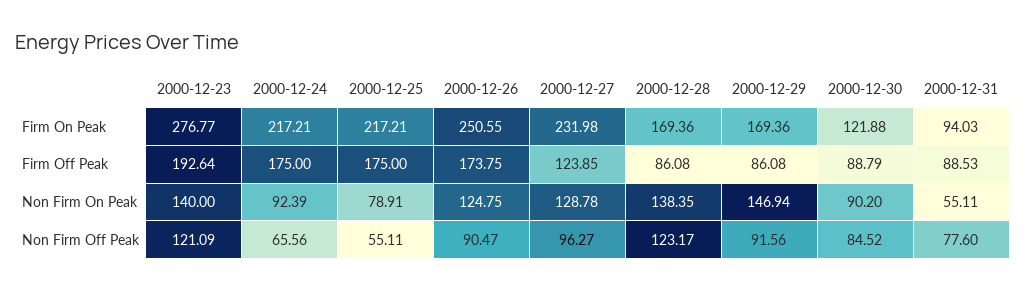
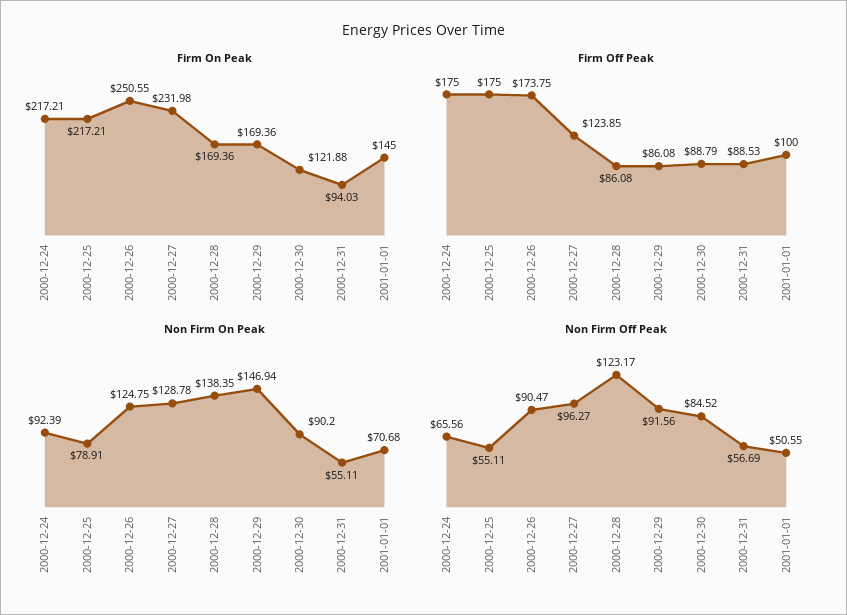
Firm On Peak, 2000-12-23: 276.77 -> none
Firm Off Peak, 2000-12-23: 192.64 -> none
Non Firm On Peak, 2000-12-23: 140 -> none
Non Firm Off Peak, 2000-12-23: 121.09 -> none
Non Firm Off Peak, 2000-12-31: 77.6 -> 56.69
Firm On Peak, 2001-01-01: none -> 145
Firm Off Peak, 2001-01-01: none -> 100
Non Firm On Peak, 2001-01-01: none -> 70.68
Non Firm Off Peak, 2001-01-01: none -> 50.55

